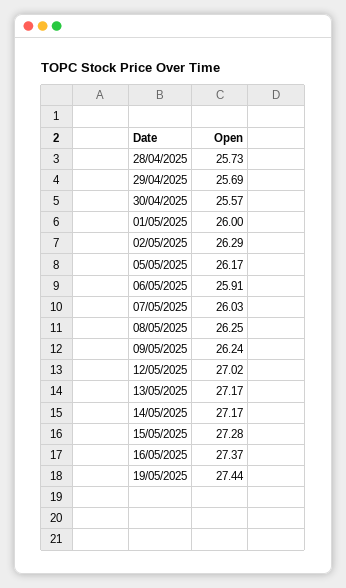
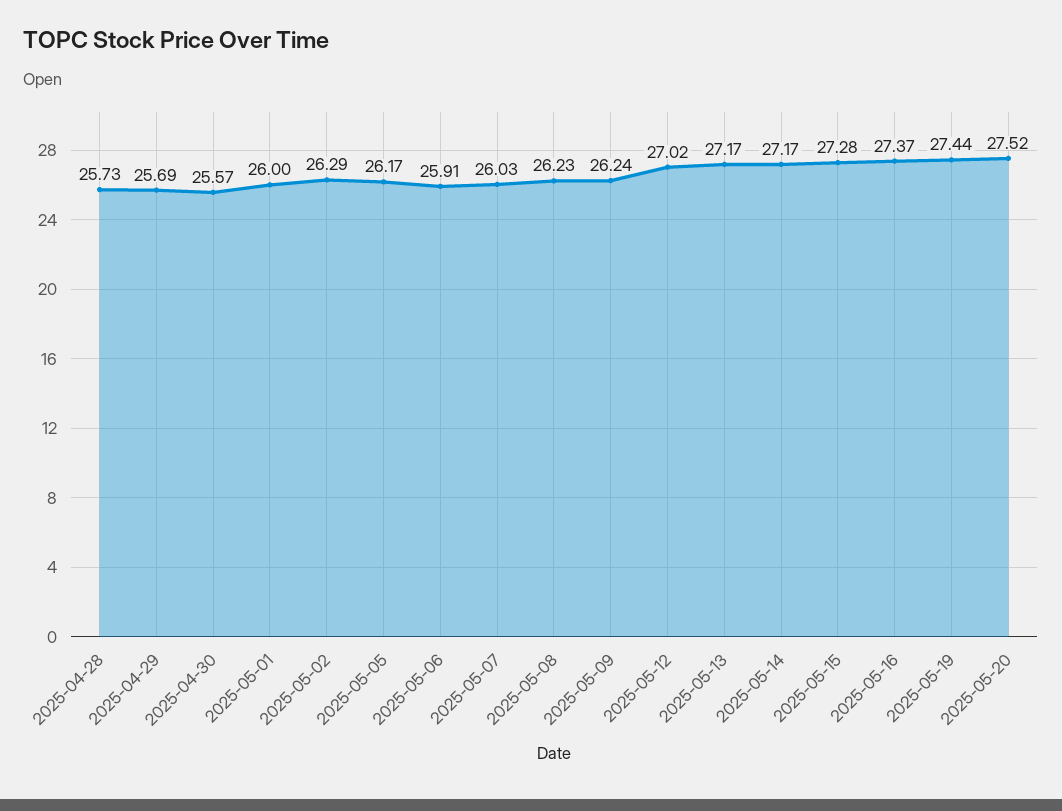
08/05/2025: 26.25 -> 26.23
2025-05-20: none -> 27.52

